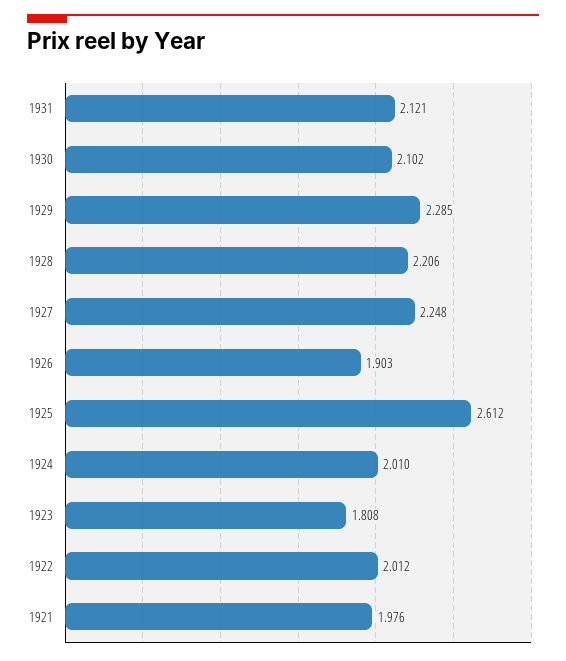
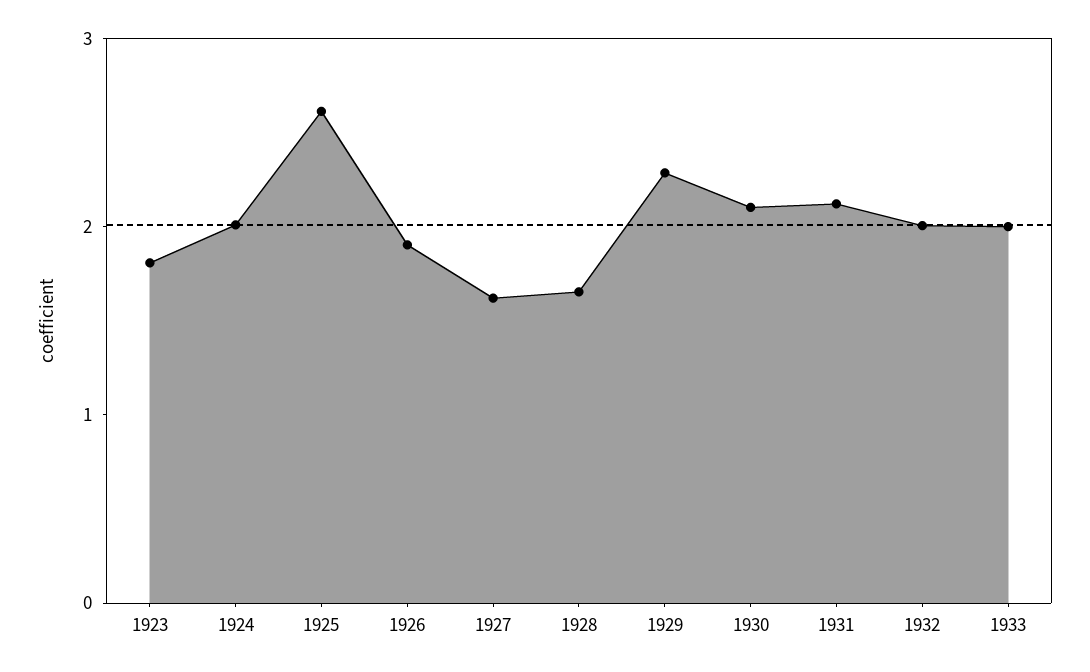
1928: 2.206 -> 1.6
1927: 2.248 -> 1.6
1922: 2.012 -> none
1921: 1.976 -> none
1932: none -> 2
1933: none -> 2

